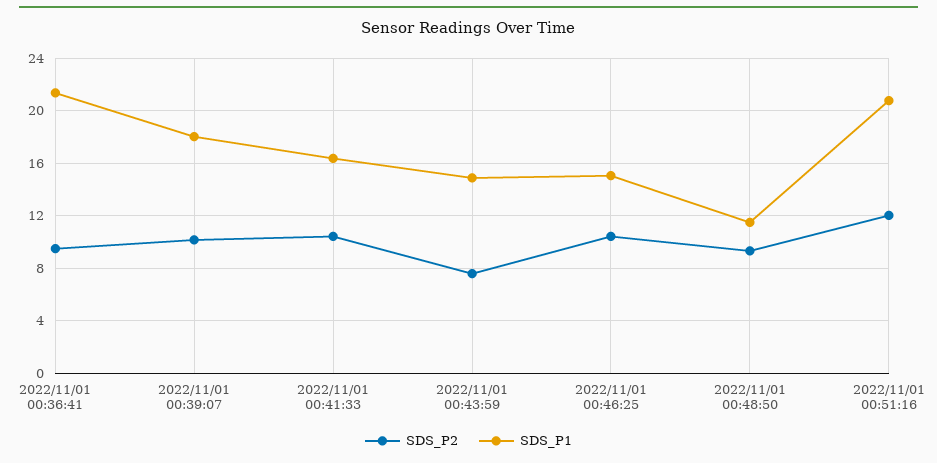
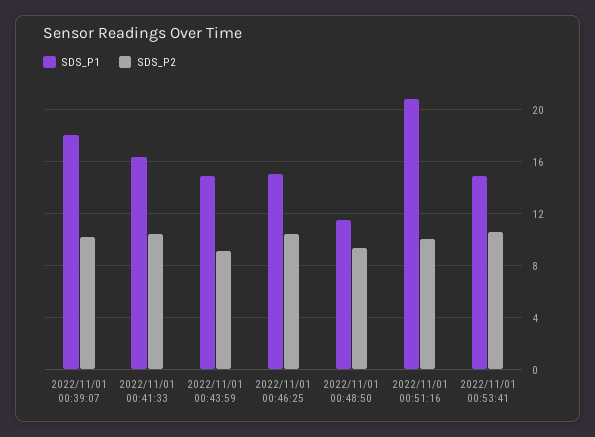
SDS_P2, 2022/11/01 00:36:41: 9.5 -> none
SDS_P1, 2022/11/01 00:36:41: 21.5 -> none
SDS_P2, 2022/11/01 00:43:59: 7.5 -> 9
SDS_P2, 2022/11/01 00:51:16: 12 -> 10
SDS_P1, 2022/11/01 00:53:41: none -> 15
SDS_P2, 2022/11/01 00:53:41: none -> 10.5

